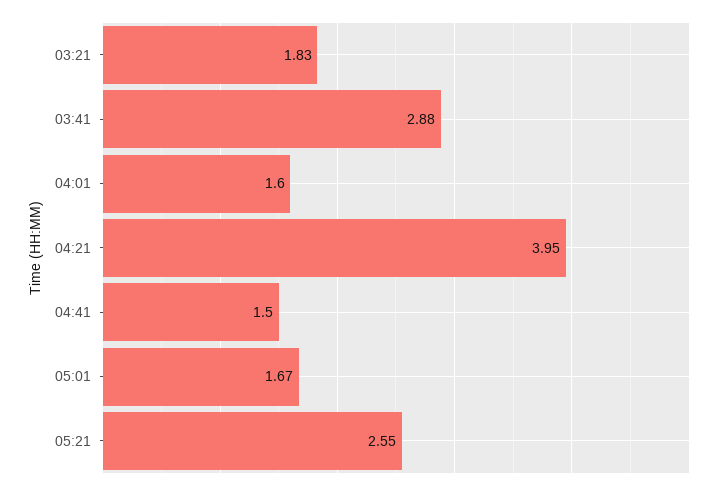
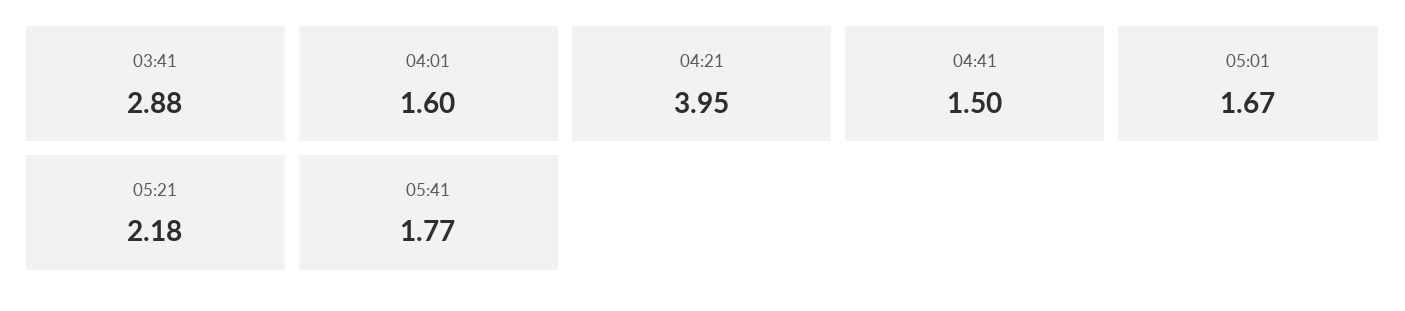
03:21: 1.83 -> none
05:21: 2.55 -> 2.18
05:41: none -> 1.77

